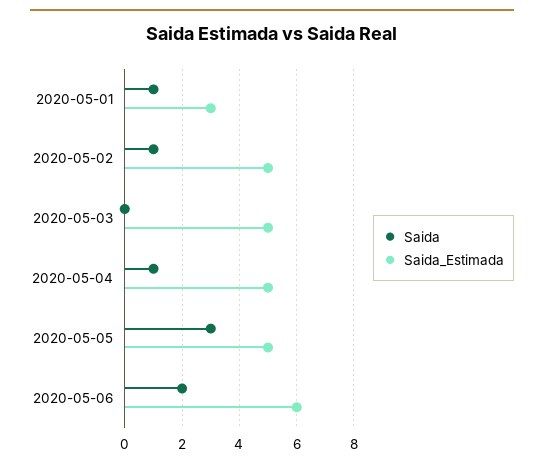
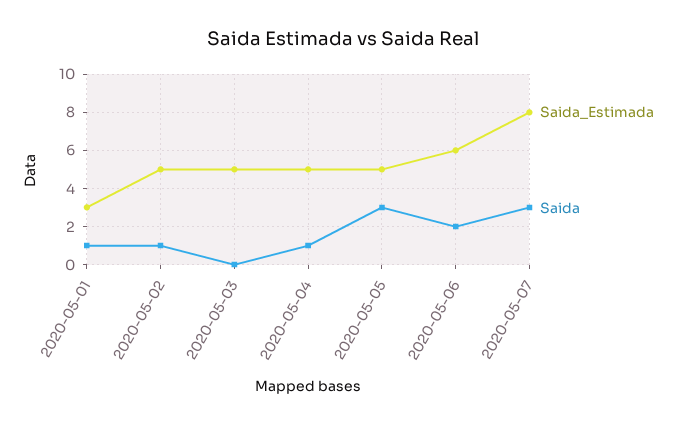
Saida_Estimada, 2020-05-07: none -> 8
Saida, 2020-05-07: none -> 3

